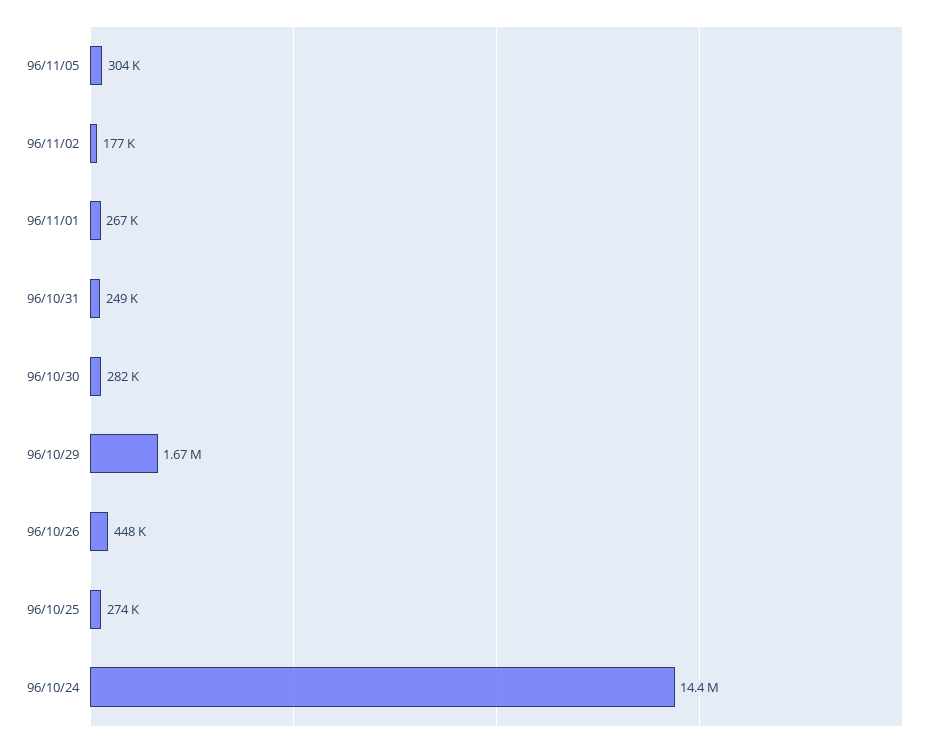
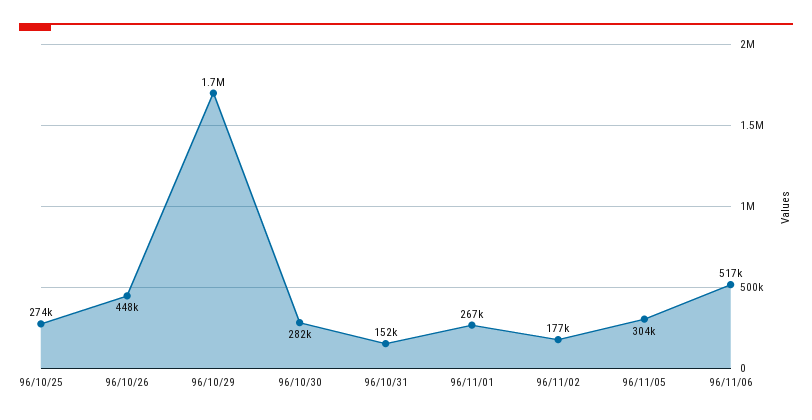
96/10/31: 249000 -> 152000
96/10/24: 14400000 -> none
96/11/06: none -> 517000

